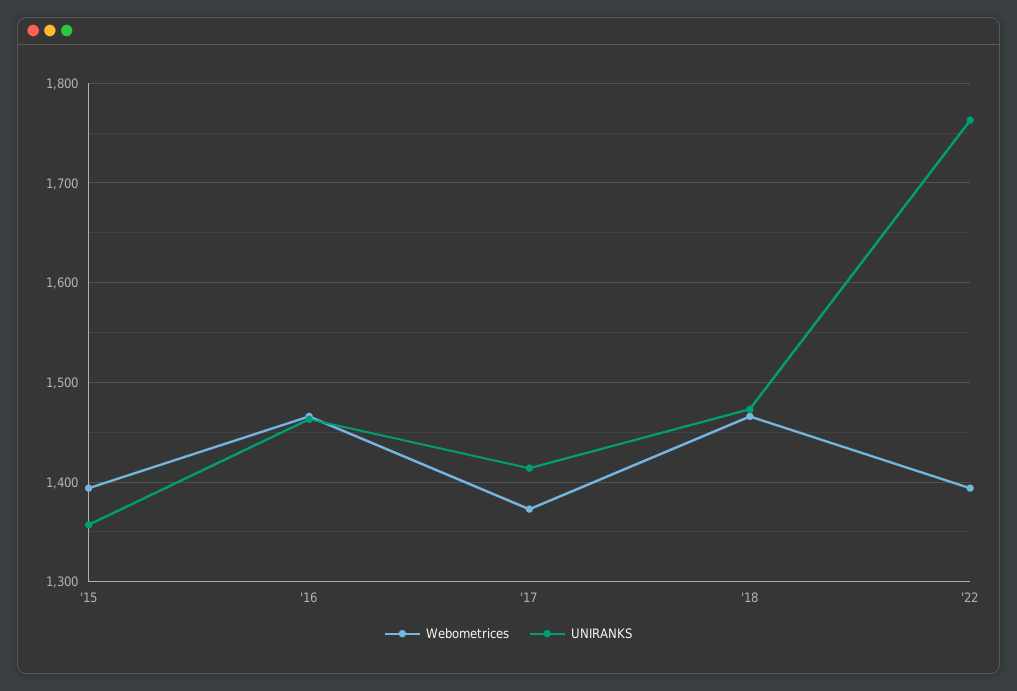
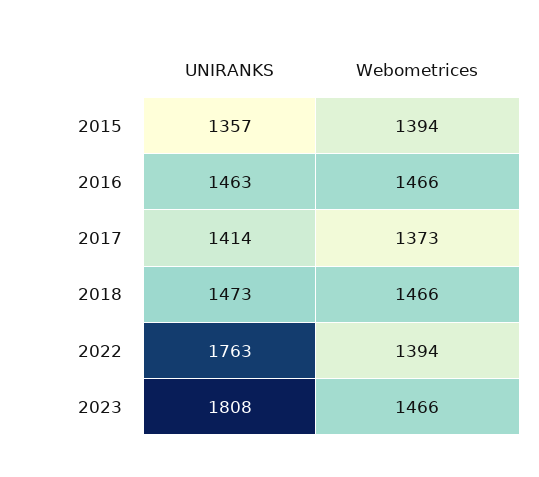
UNIRANKS, 2023: none -> 1808
Webometrices, 2023: none -> 1466

